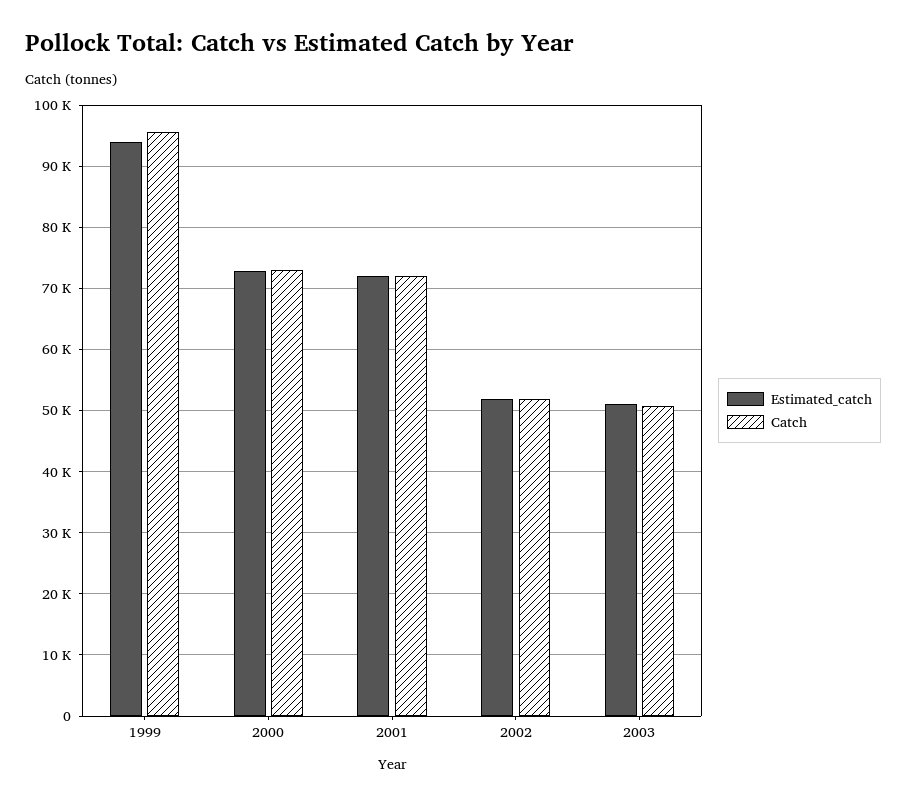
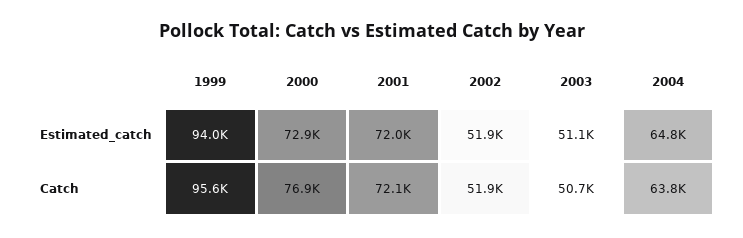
Catch, 2000: 73000 -> 76900
Estimated_catch, 2004: none -> 64800
Catch, 2004: none -> 63800

